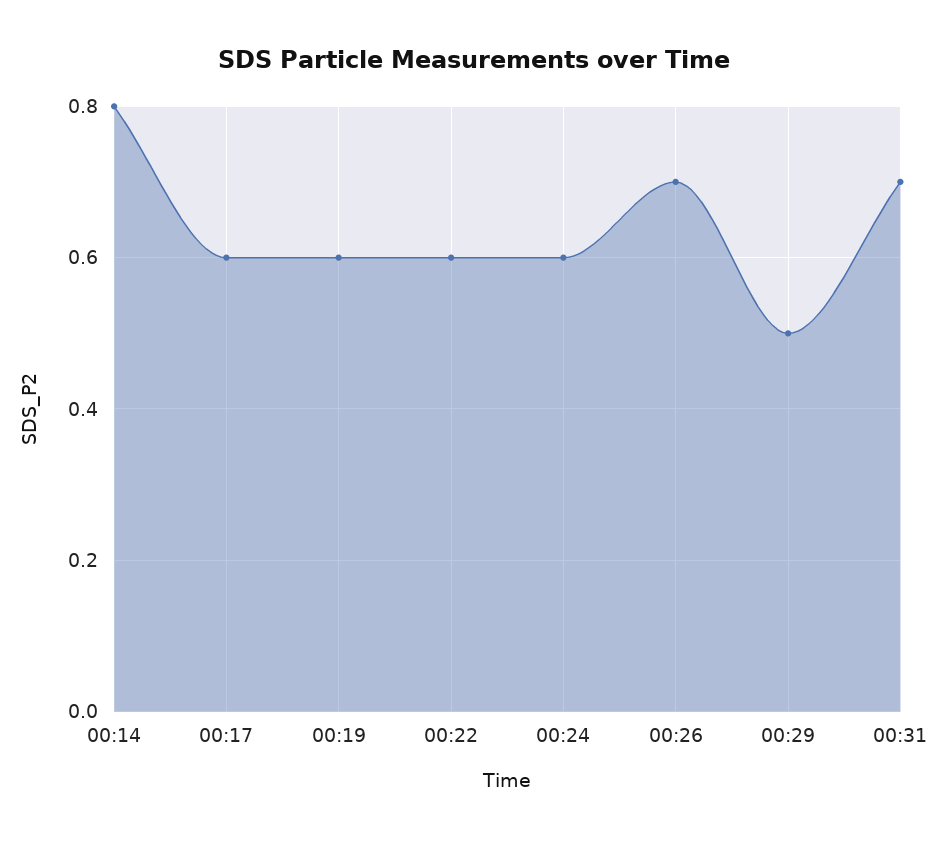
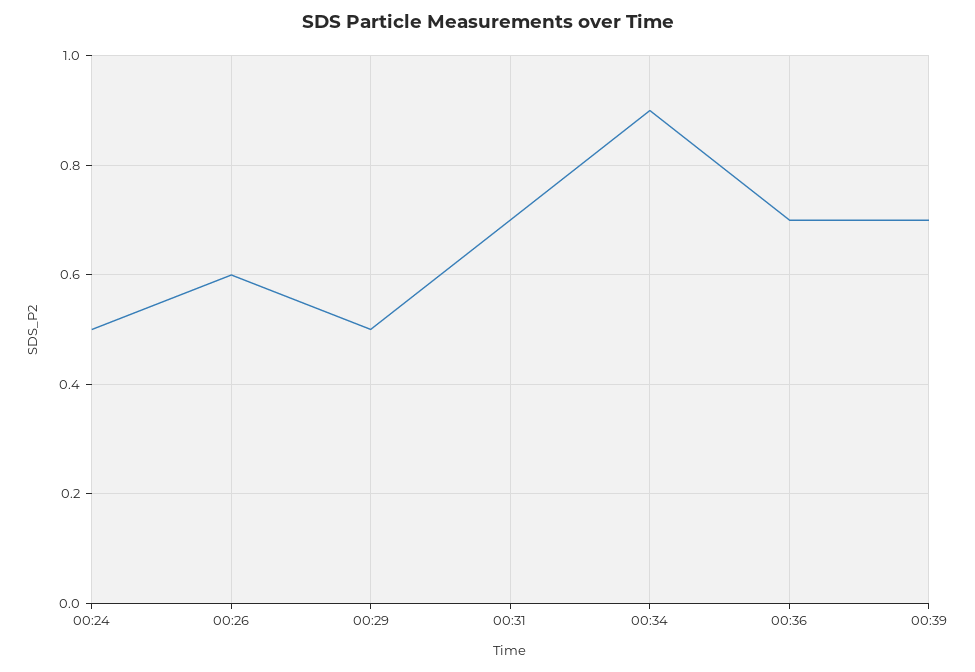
00:14: 0.8 -> none
00:17: 0.6 -> none
00:19: 0.6 -> none
00:22: 0.6 -> none
00:24: 0.6 -> 0.5
00:26: 0.7 -> 0.6
00:34: none -> 0.9
00:36: none -> 0.7
00:39: none -> 0.7

